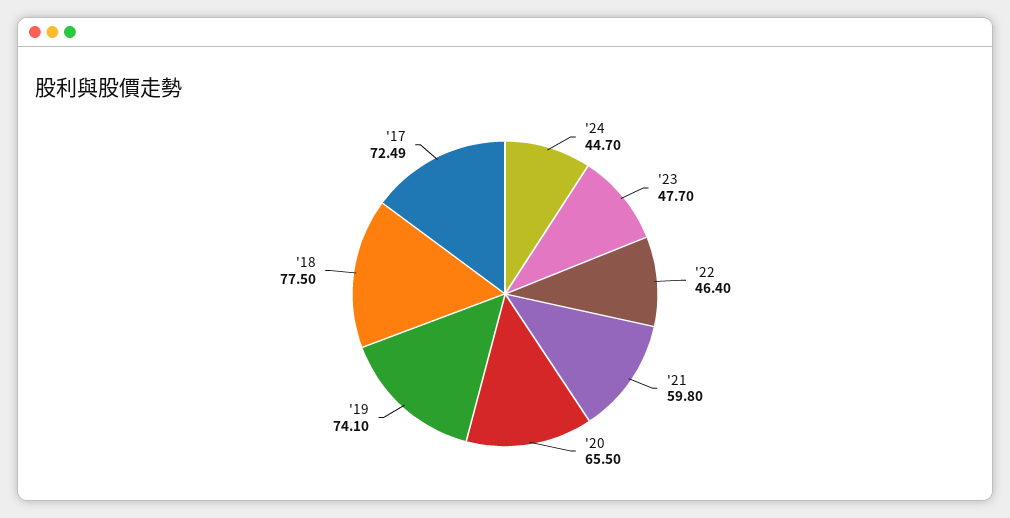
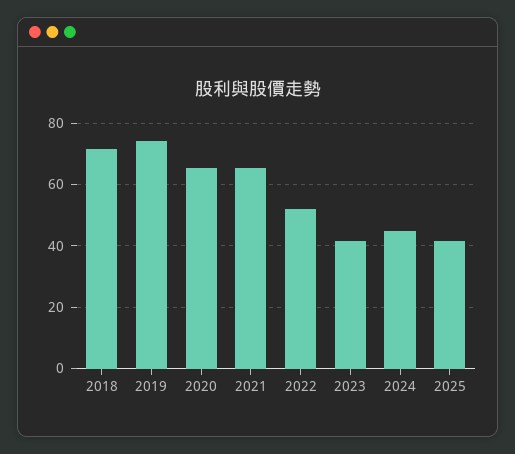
'23: 47.7 -> 42
'22: 46.4 -> 52
'21: 59.8 -> 66
'18: 77.5 -> 72
'17: 72.49 -> none
2025: none -> 42

